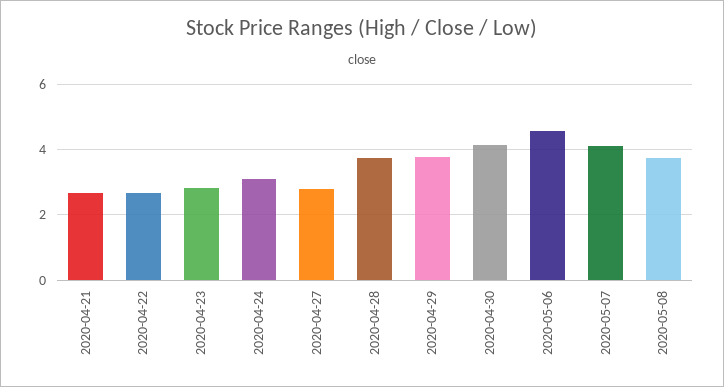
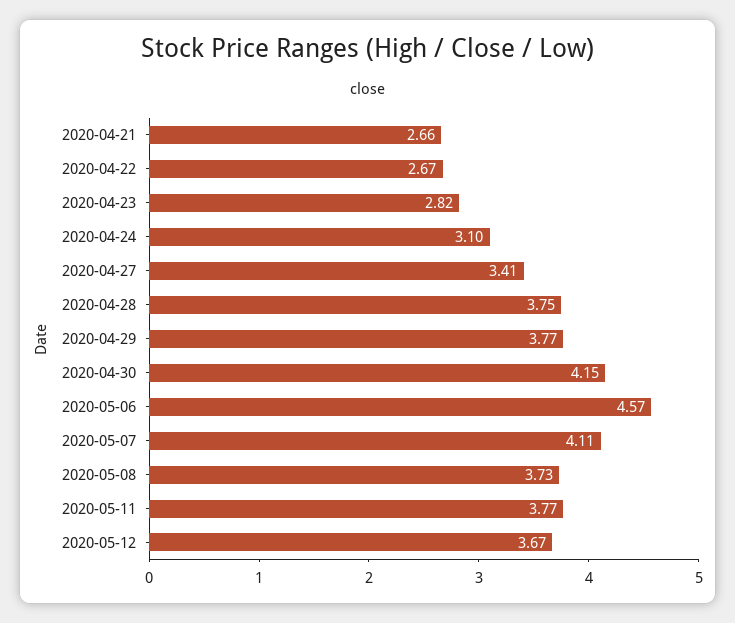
2020-04-27: 2.8 -> 3.41
2020-05-11: none -> 3.77
2020-05-12: none -> 3.67

